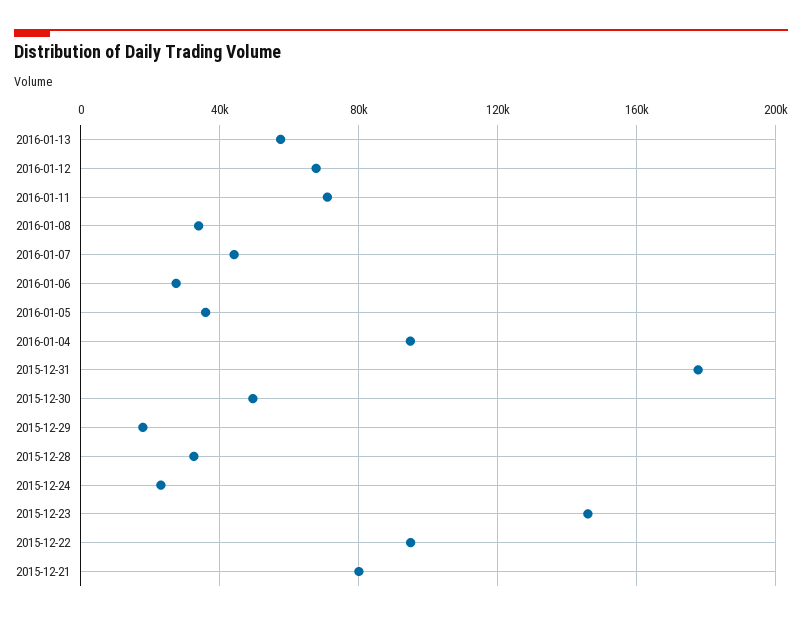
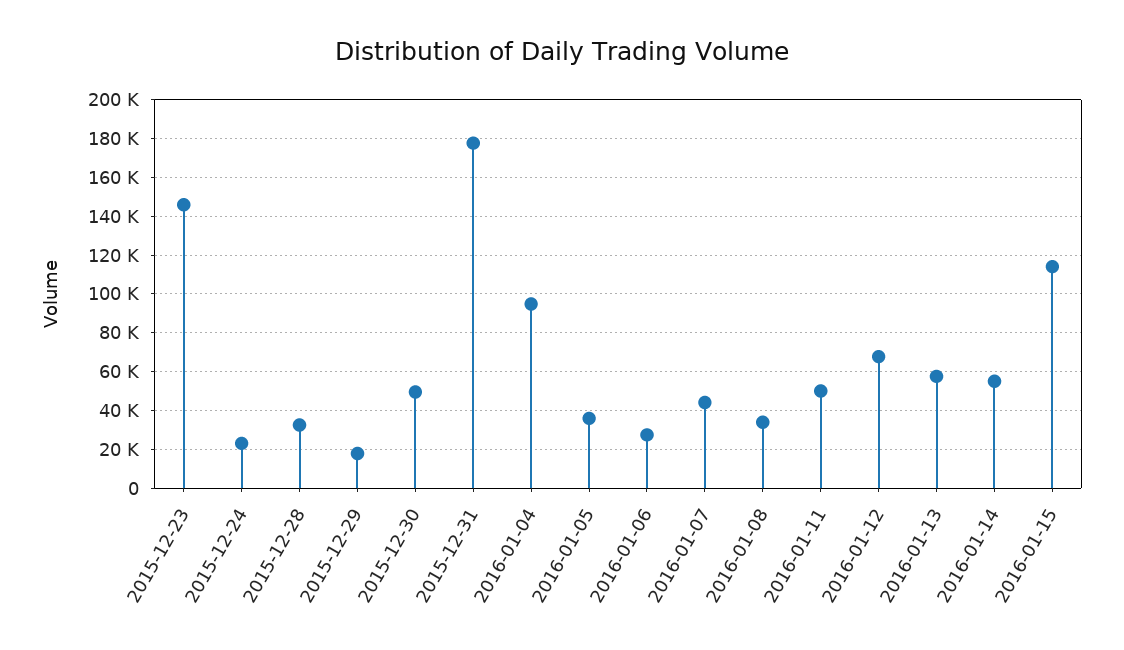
2016-01-11: 70000 -> 50000
2015-12-22: 95000 -> none
2015-12-21: 80000 -> none
2016-01-14: none -> 55000
2016-01-15: none -> 115000

